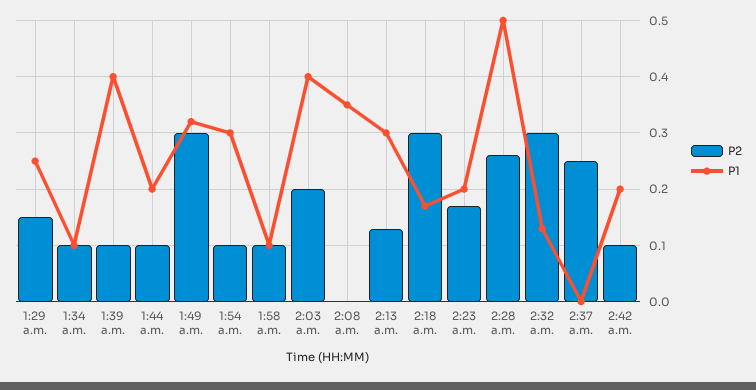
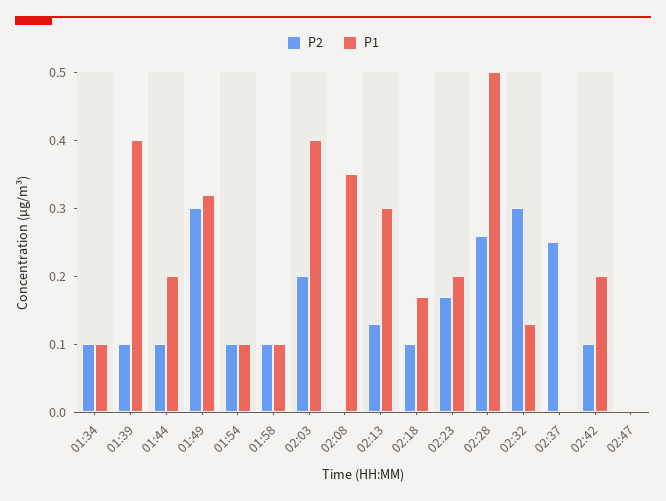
P2, 1:29 a.m.: 0.15 -> none
P1, 1:29 a.m.: 0.25 -> none
P1, 1:54 a.m.: 0.3 -> 0.1
P2, 2:18 a.m.: 0.3 -> 0.1
P2, 02:47: none -> 0
P1, 02:47: none -> 0

